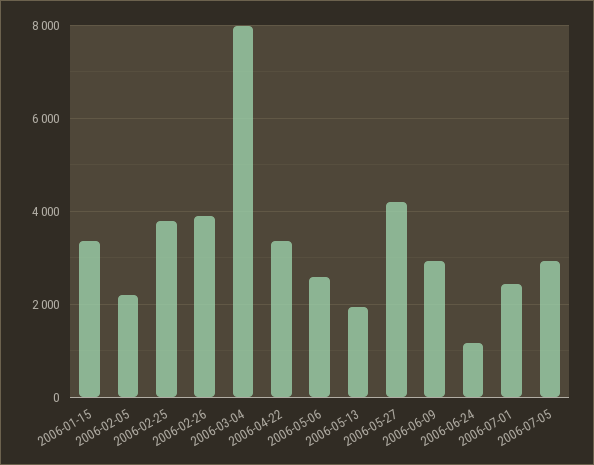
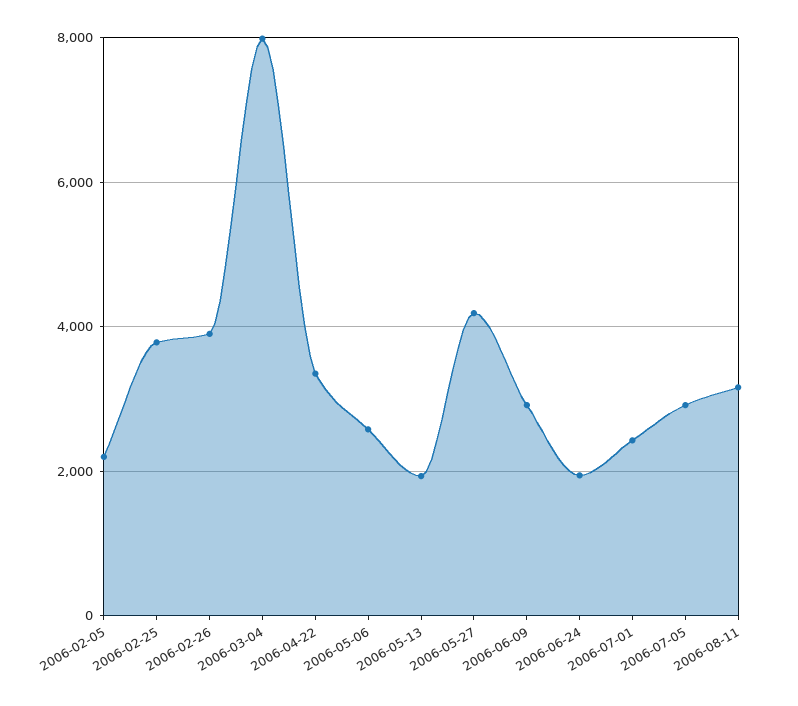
2006-01-15: 3400 -> none
2006-06-24: 1200 -> 2000
2006-08-11: none -> 3200

